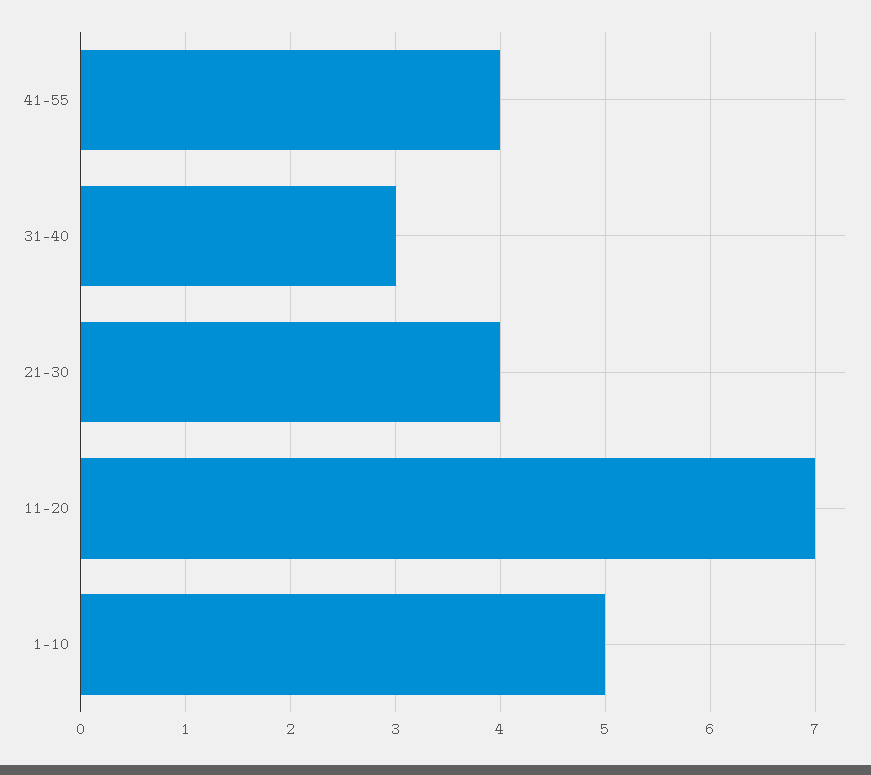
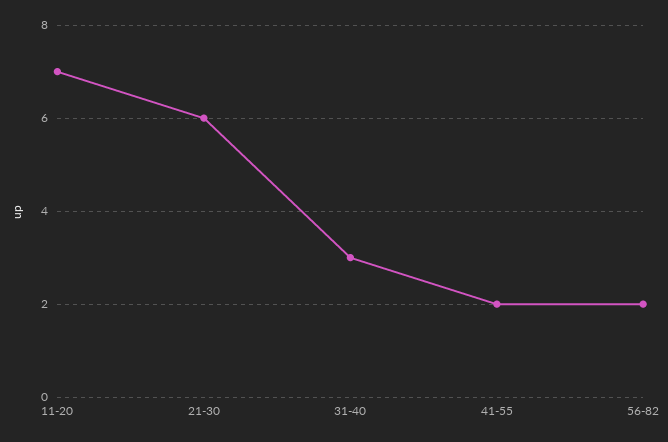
41-55: 4 -> 2
21-30: 4 -> 6
1-10: 5 -> none
56-82: none -> 2

